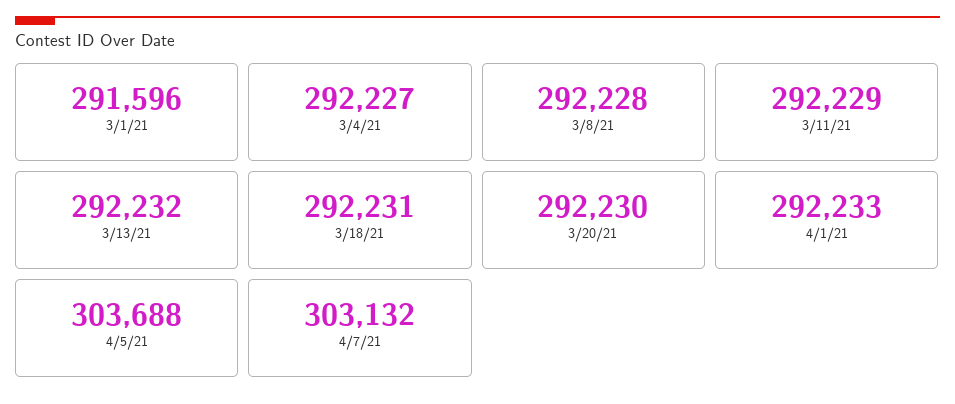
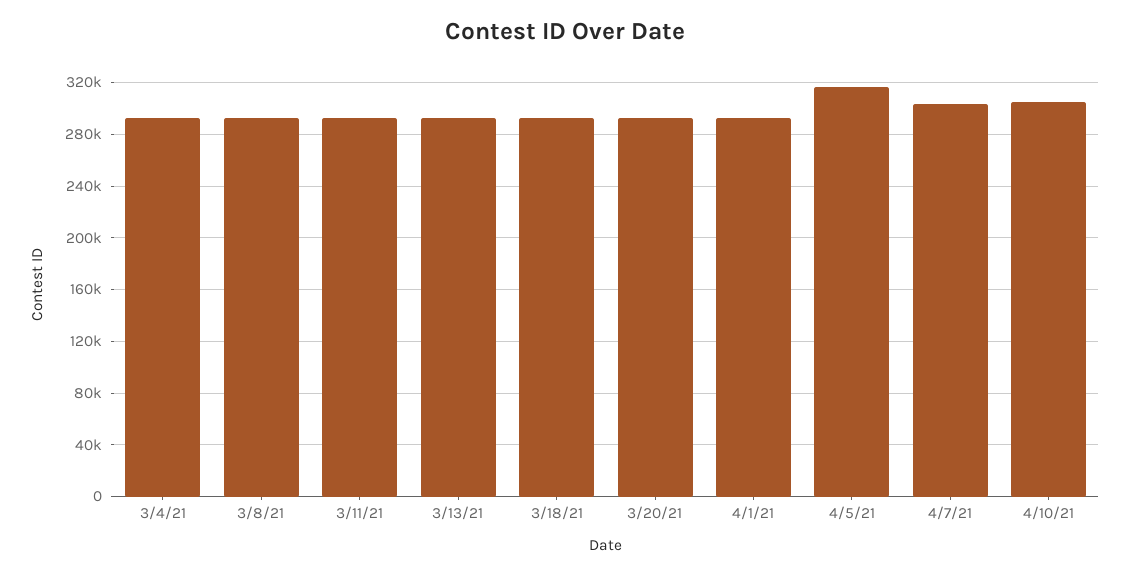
3/1/21: 291596 -> none
4/5/21: 303688 -> 315000
4/10/21: none -> 305000

